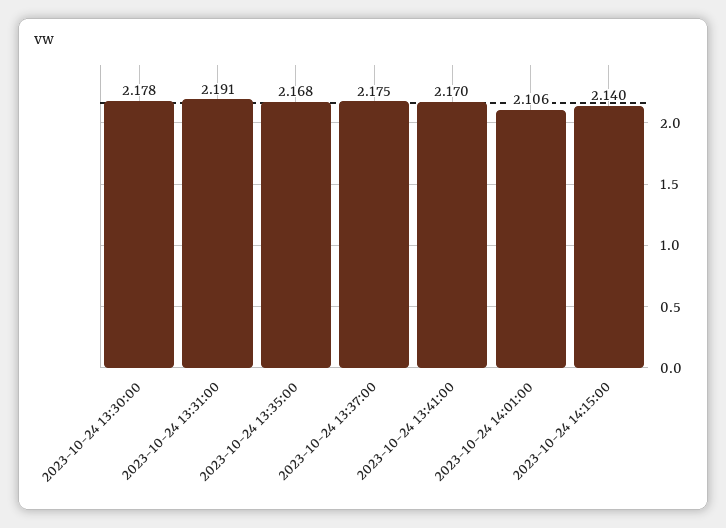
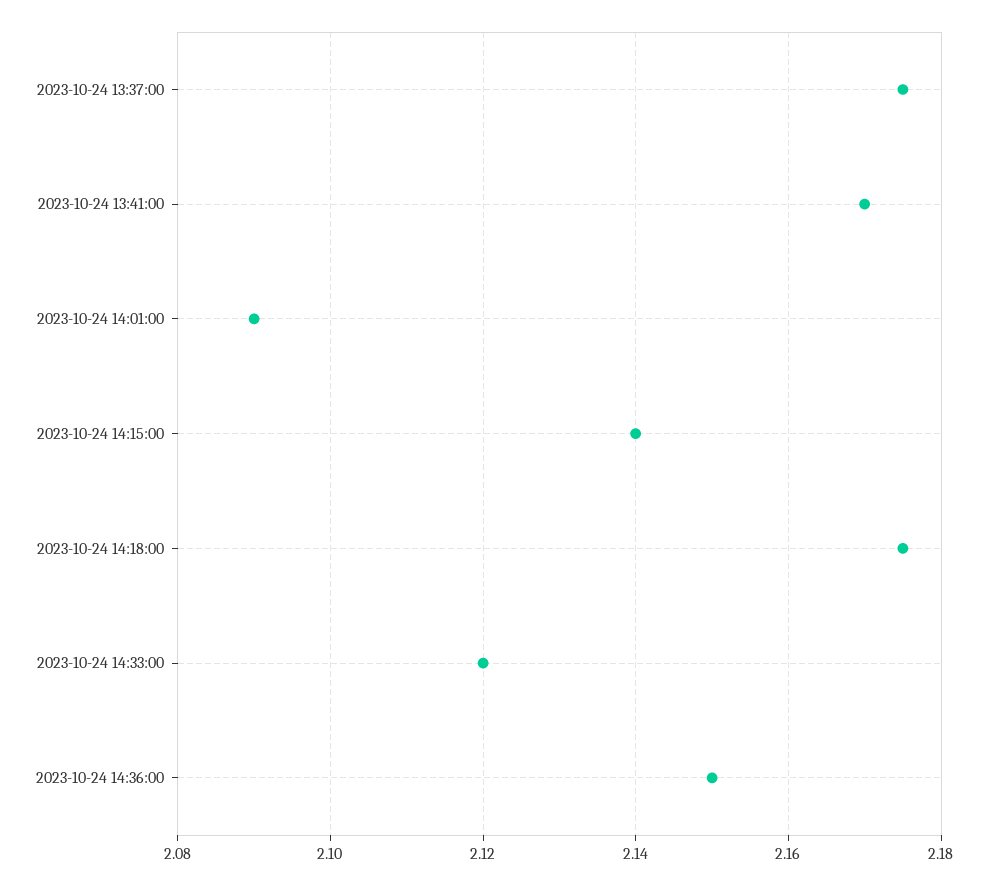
2023-10-24 13:30:00: 2.178 -> none
2023-10-24 13:31:00: 2.191 -> none
2023-10-24 13:35:00: 2.168 -> none
2023-10-24 14:01:00: 2.106 -> 2.09
2023-10-24 14:18:00: none -> 2.175
2023-10-24 14:33:00: none -> 2.12
2023-10-24 14:36:00: none -> 2.15

